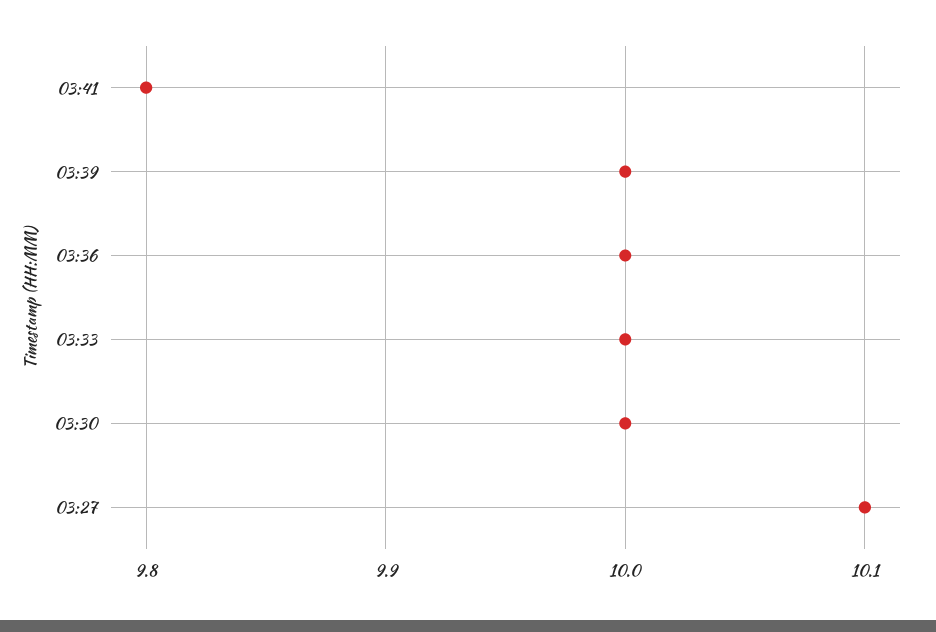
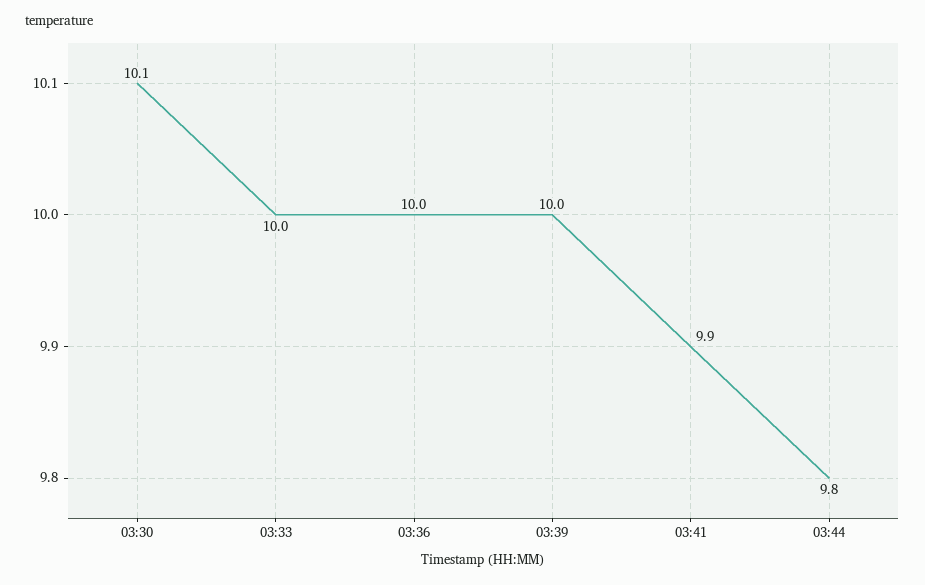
03:41: 9.8 -> 9.9
03:30: 10 -> 10.1
03:27: 10.1 -> none
03:44: none -> 9.8

